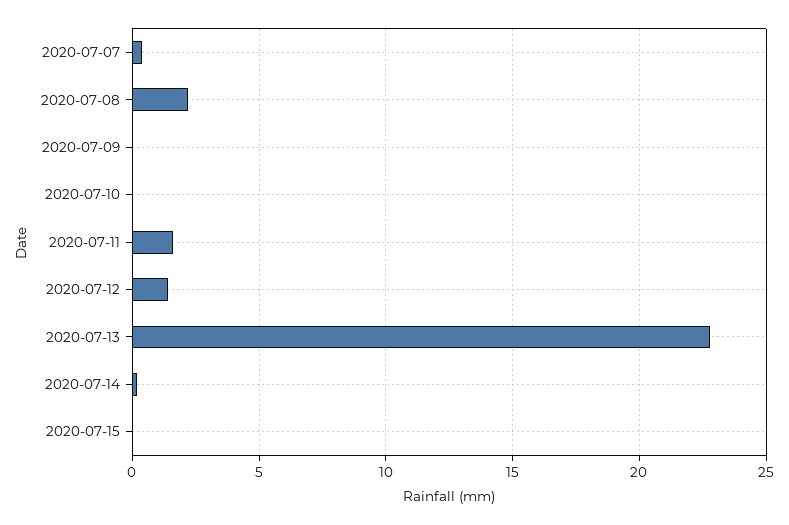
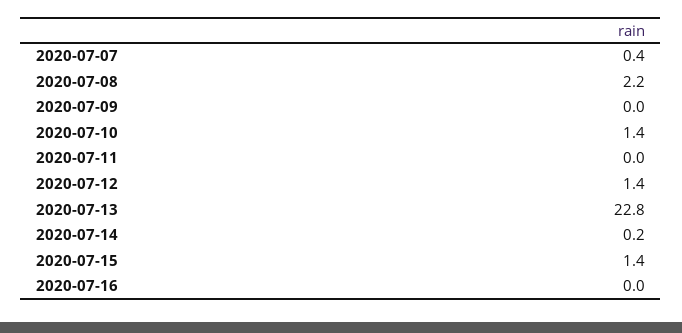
2020-07-10: 0 -> 1.4
2020-07-11: 1.5 -> 0
2020-07-15: 0 -> 1.4
2020-07-16: none -> 0

